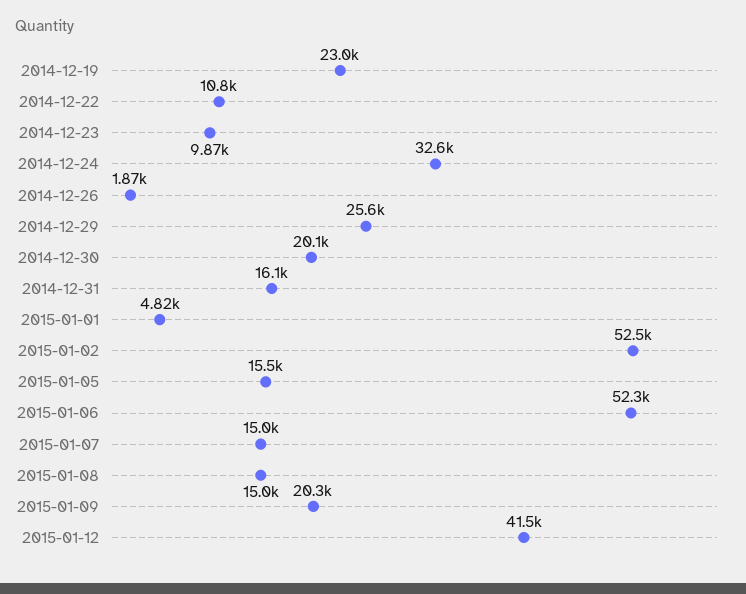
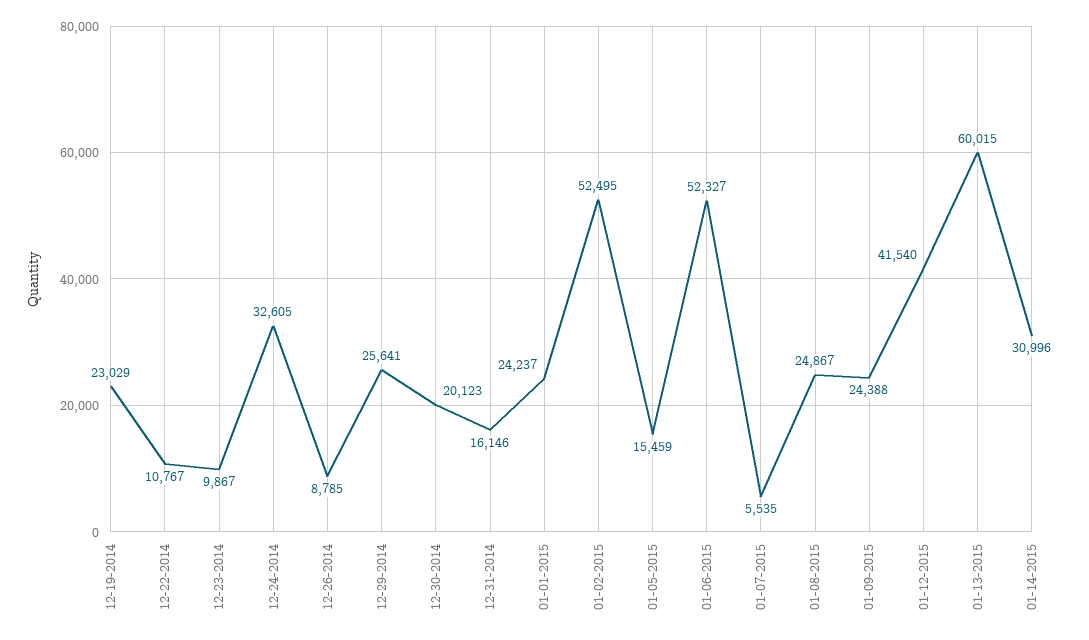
2014-12-26: 1870 -> 8785
2015-01-01: 4820 -> 24237
2015-01-07: 15000 -> 5535
2015-01-08: 15000 -> 24867
2015-01-09: 20300 -> 24388
01-13-2015: none -> 60015
01-14-2015: none -> 30996

